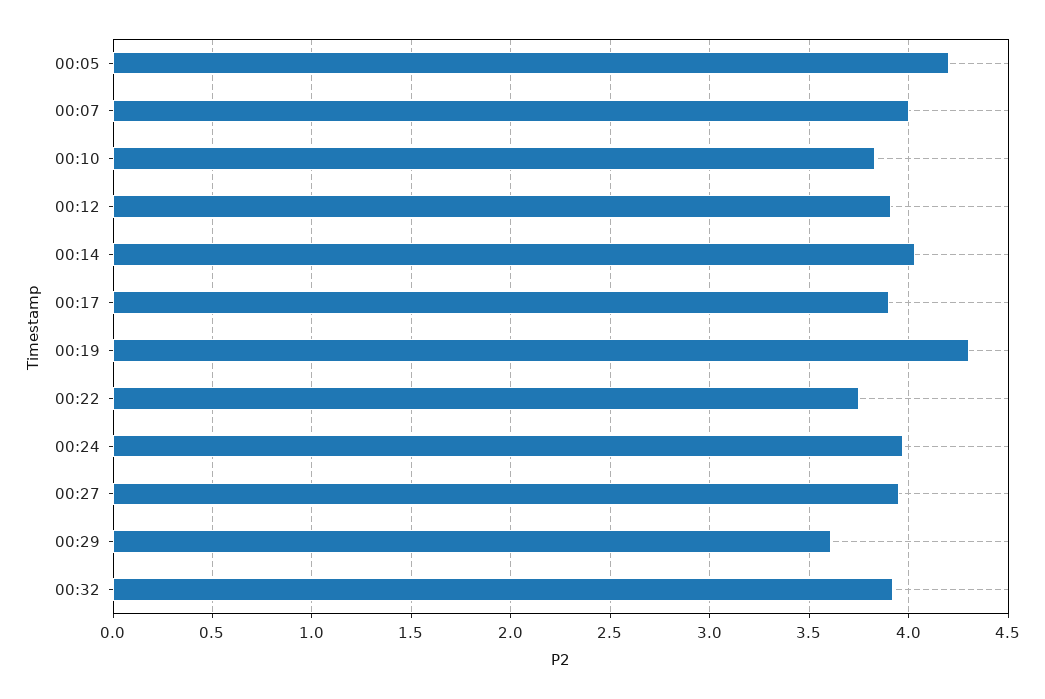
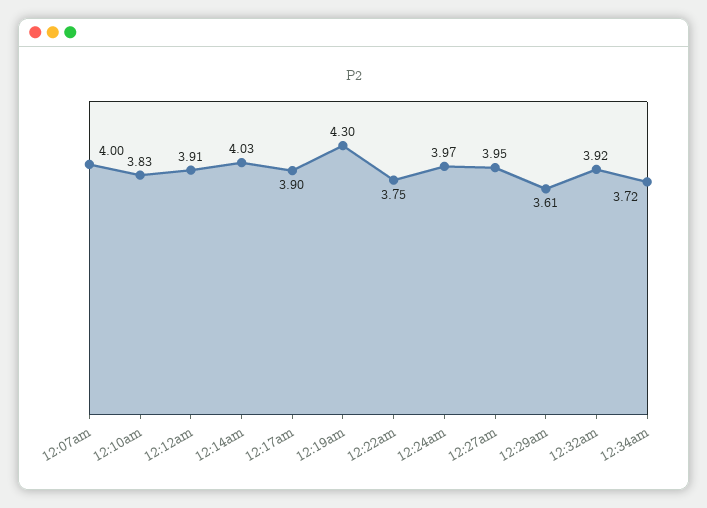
00:05: 4.2 -> none
12:34am: none -> 3.72

